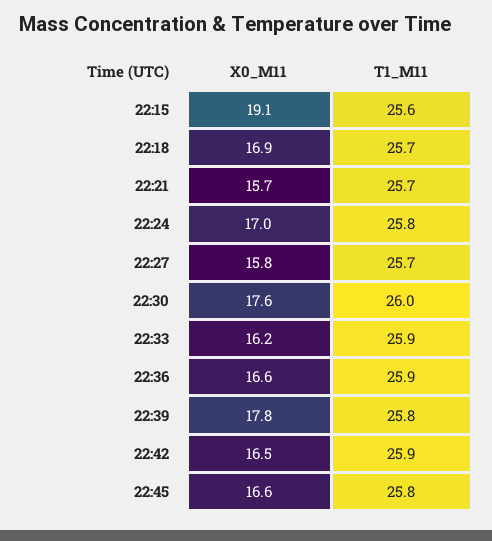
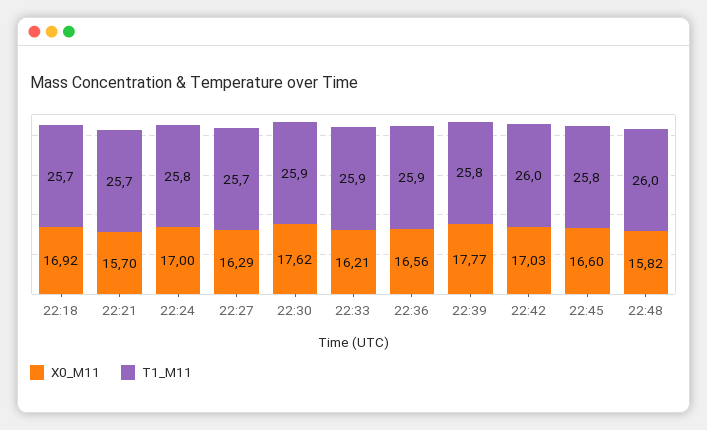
X0_M11, 22:15: 19.1 -> none
T1_M11, 22:15: 25.6 -> none
X0_M11, 22:27: 15.8 -> 16.29
T1_M11, 22:30: 26 -> 25.9
X0_M11, 22:42: 16.5 -> 17.03
T1_M11, 22:42: 25.9 -> 26
X0_M11, 22:48: none -> 15.82
T1_M11, 22:48: none -> 26

